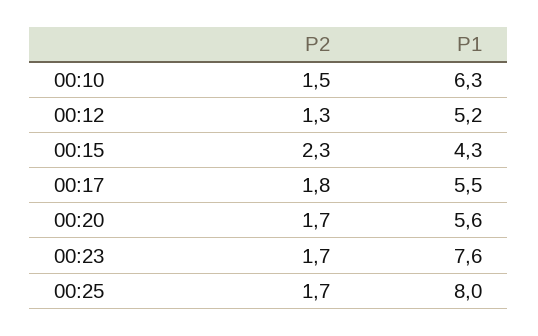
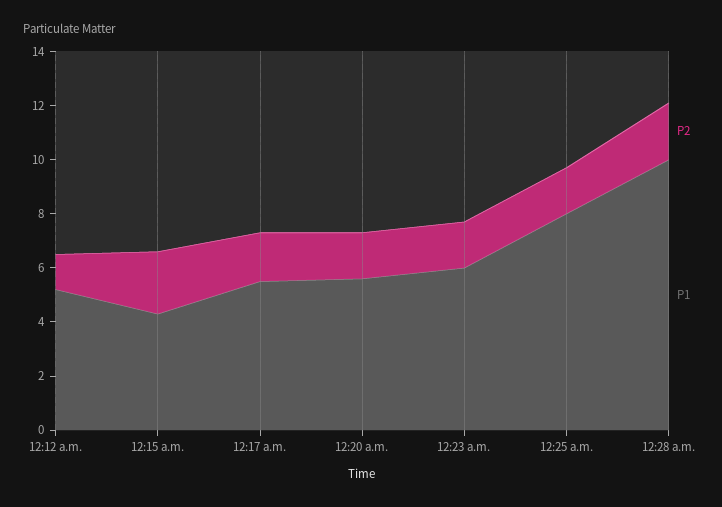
P2, 00:10: 1.5 -> none
P1, 00:10: 6.3 -> none
P1, 00:23: 7.6 -> 6
P2, 12:28 a.m.: none -> 2
P1, 12:28 a.m.: none -> 10

